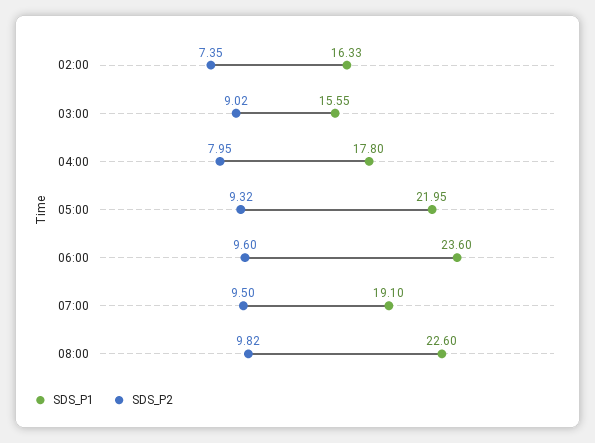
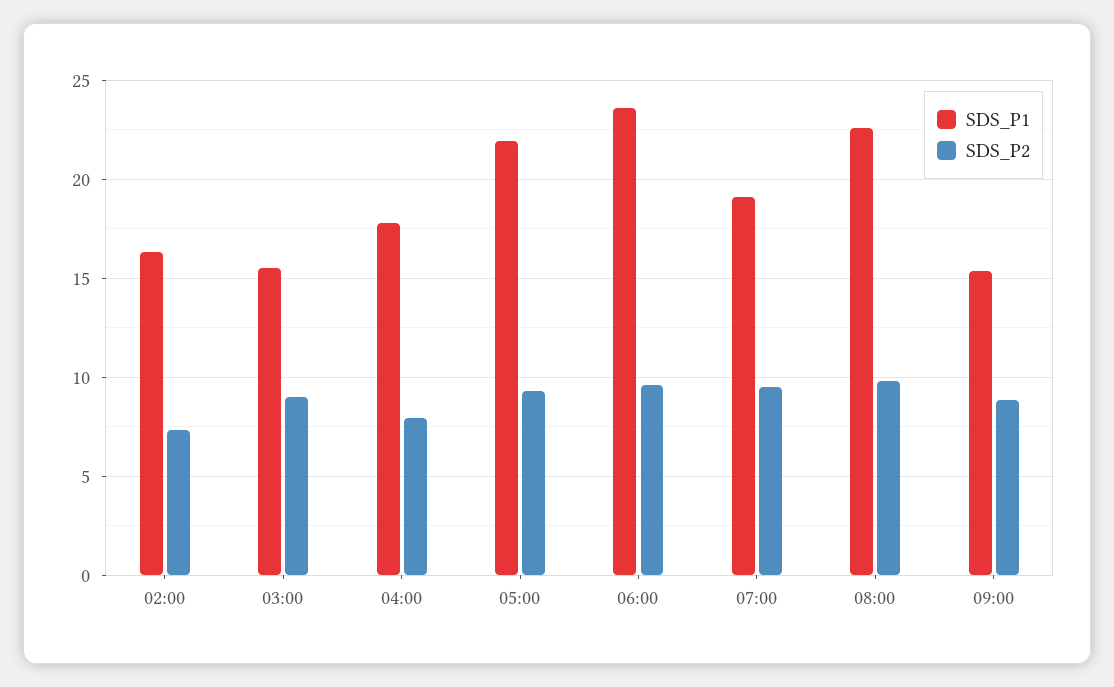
SDS_P1, 09:00: none -> 15.5
SDS_P2, 09:00: none -> 9

